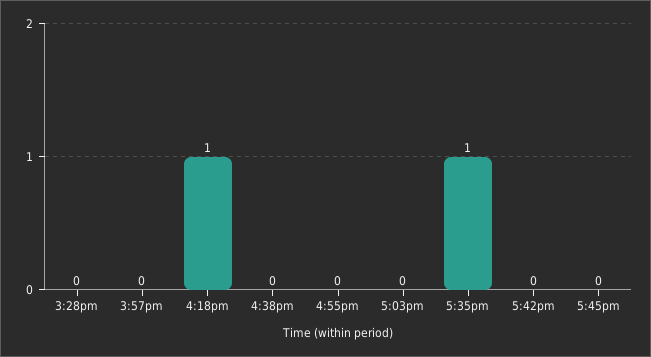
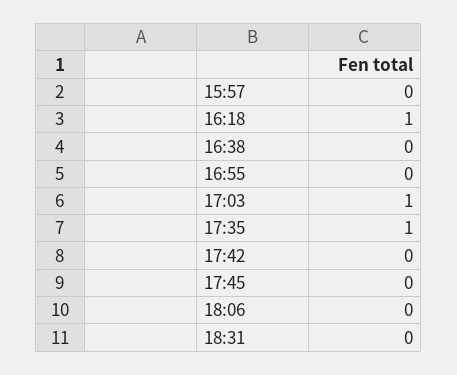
3:28pm: 0 -> none
5:03pm: 0 -> 1
18:06: none -> 0
18:31: none -> 0

